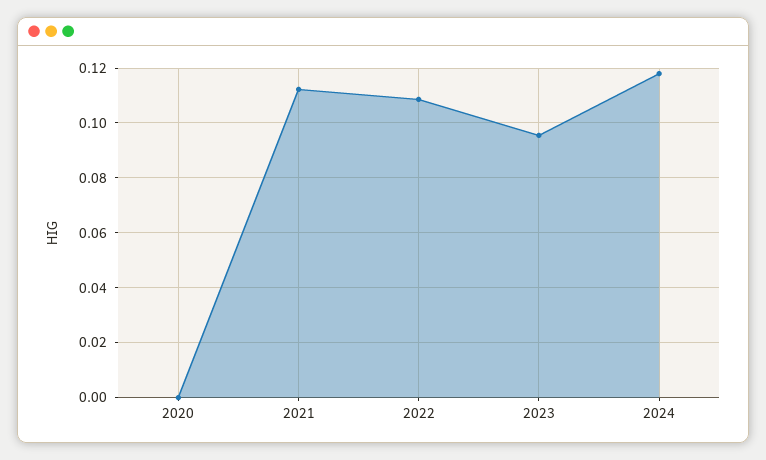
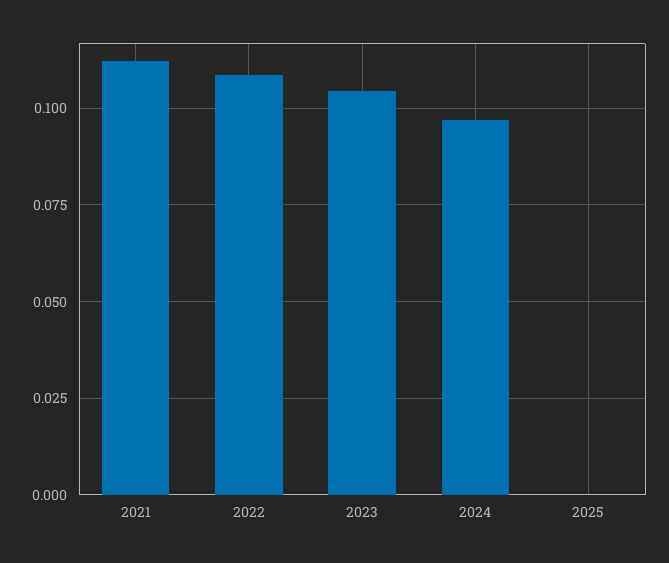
2020: 0 -> none
2023: 0.095 -> 0.105
2024: 0.1175 -> 0.0975
2025: none -> 0

